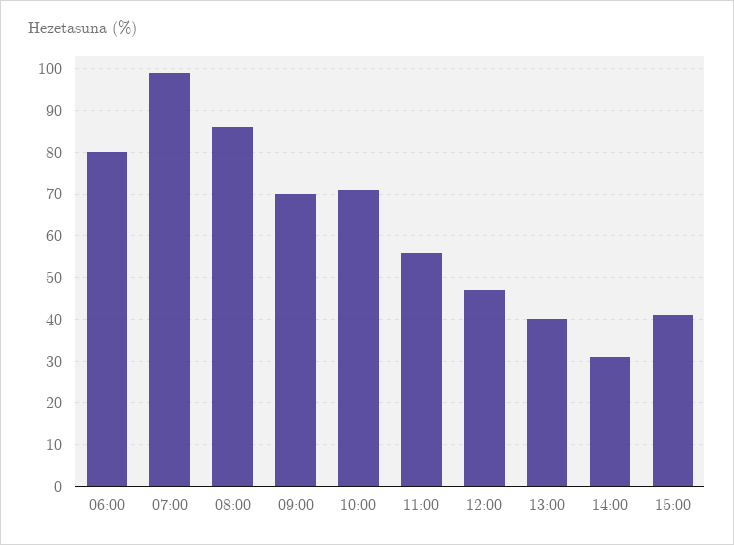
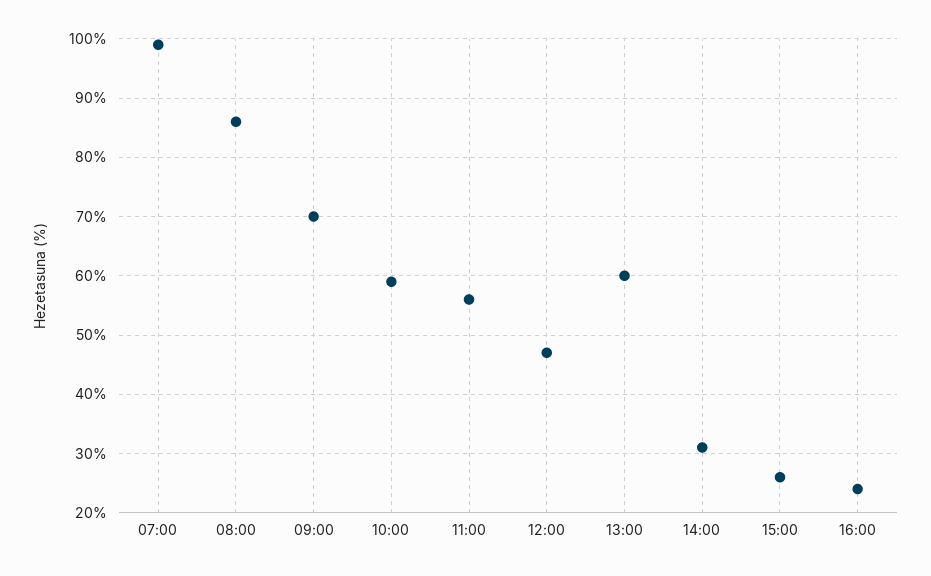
06:00: 80 -> none
10:00: 70 -> 60
13:00: 40 -> 60
15:00: 40 -> 25
16:00: none -> 25

